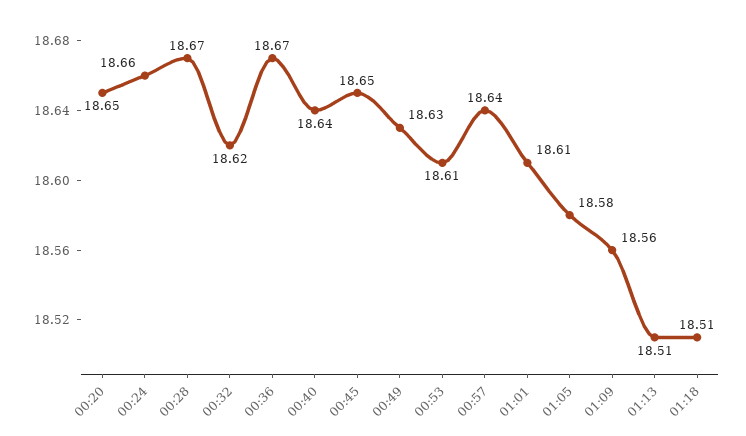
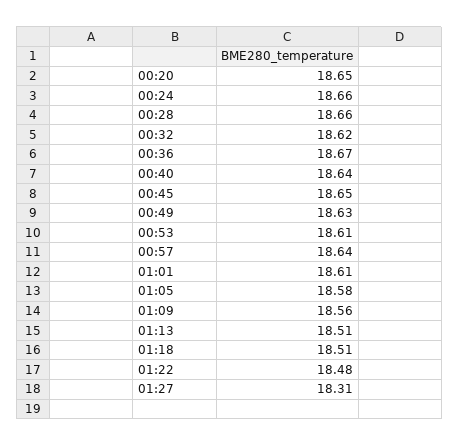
00:28: 18.67 -> 18.66
01:22: none -> 18.48
01:27: none -> 18.31

